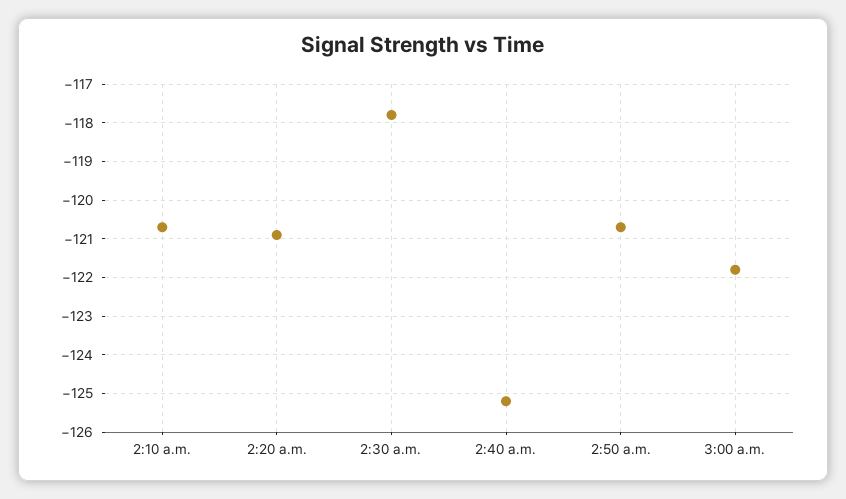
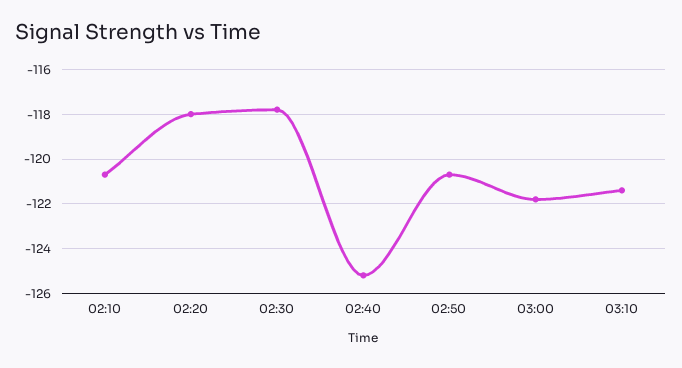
2:20 a.m.: -121 -> -118
03:10: none -> -121.5

